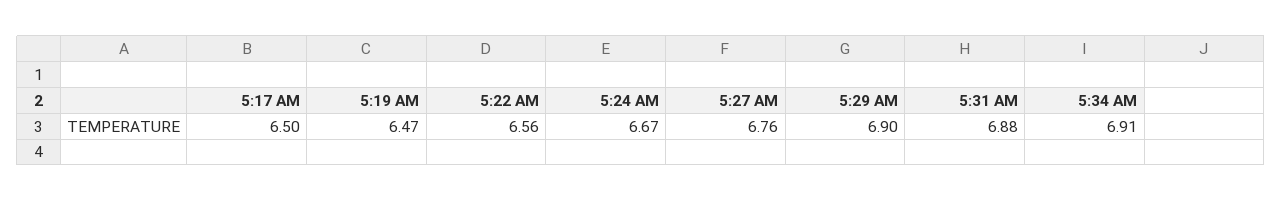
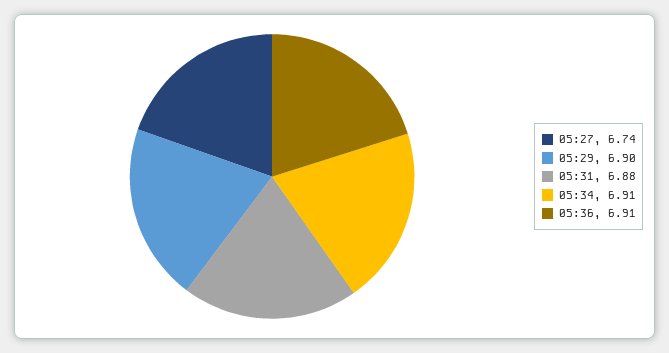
5:17 AM: 6.5 -> none
5:19 AM: 6.47 -> none
5:22 AM: 6.56 -> none
5:24 AM: 6.67 -> none
5:27 AM: 6.76 -> 6.74
05:36: none -> 6.91

